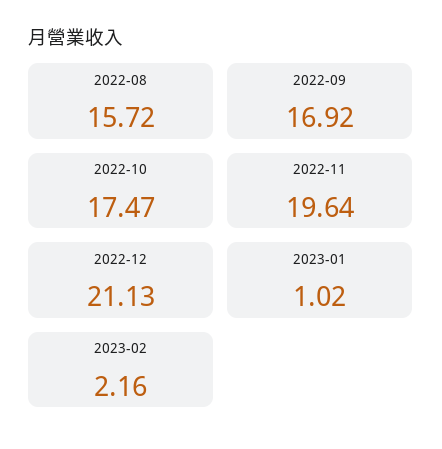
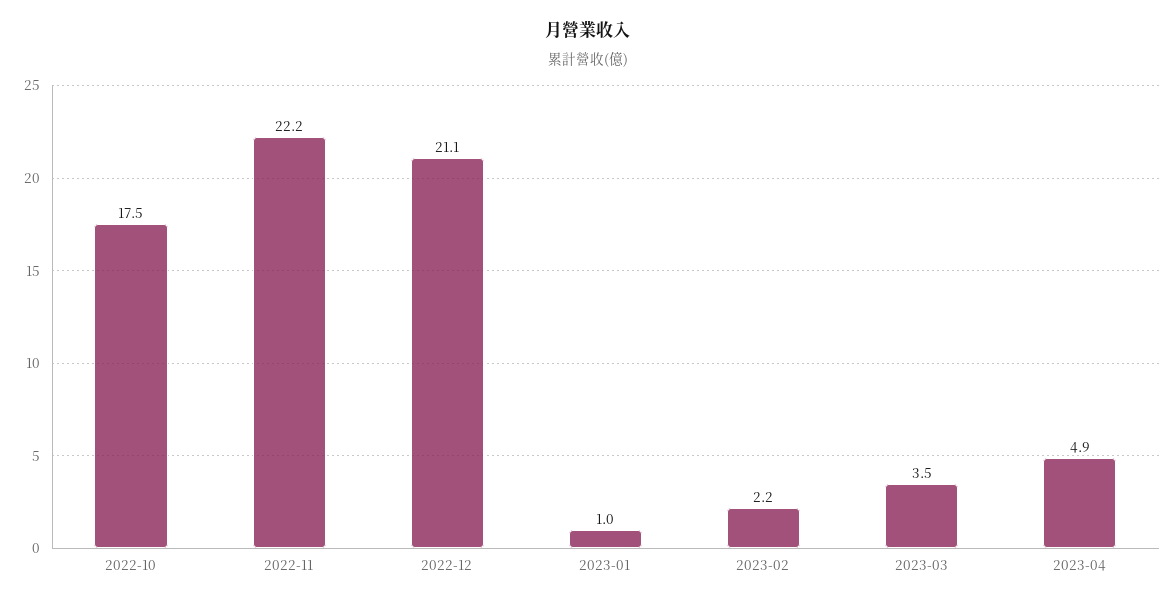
2022-08: 15.72 -> none
2022-09: 16.92 -> none
2022-11: 19.64 -> 22.2
2023-03: none -> 3.5
2023-04: none -> 4.9

